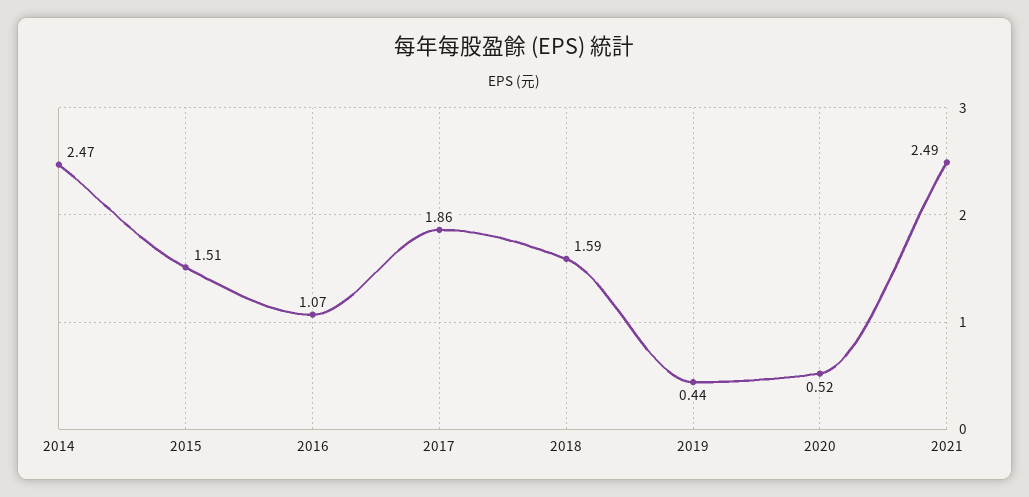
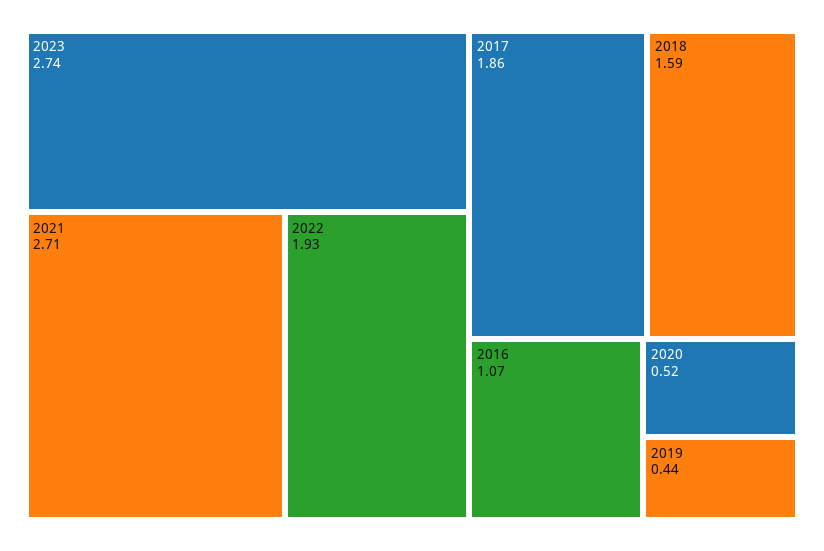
2014: 2.47 -> none
2015: 1.51 -> none
2021: 2.49 -> 2.71
2023: none -> 2.74
2022: none -> 1.93

